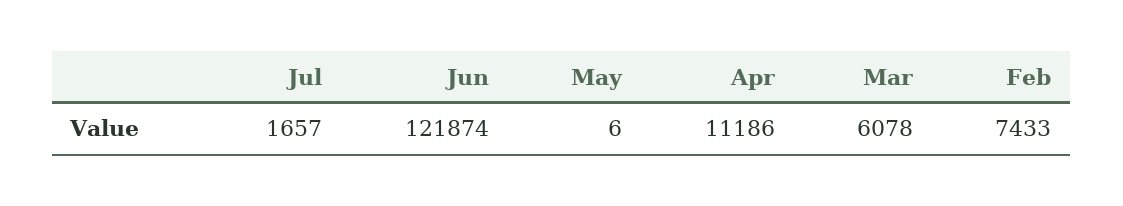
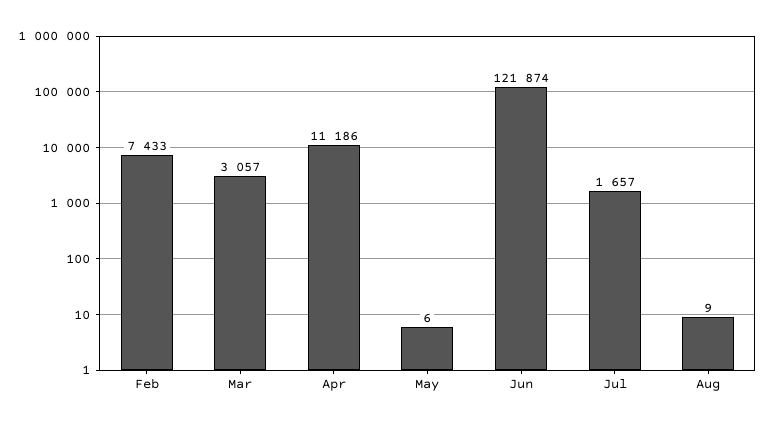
Mar: 6078 -> 3057
Aug: none -> 9

